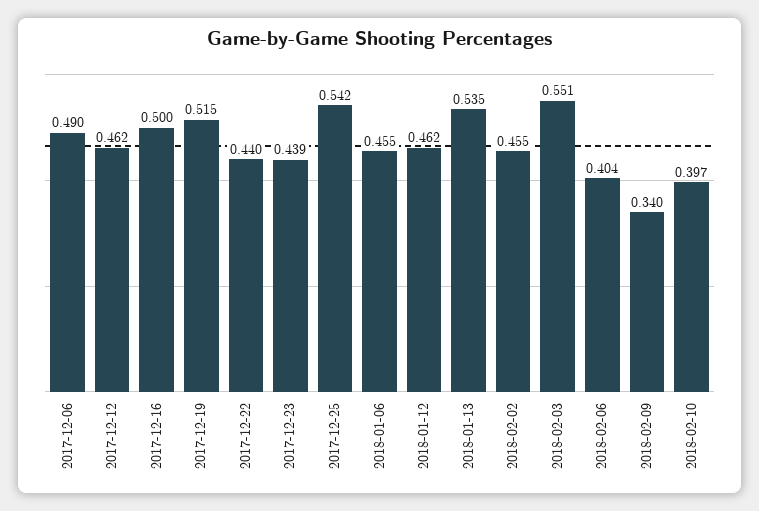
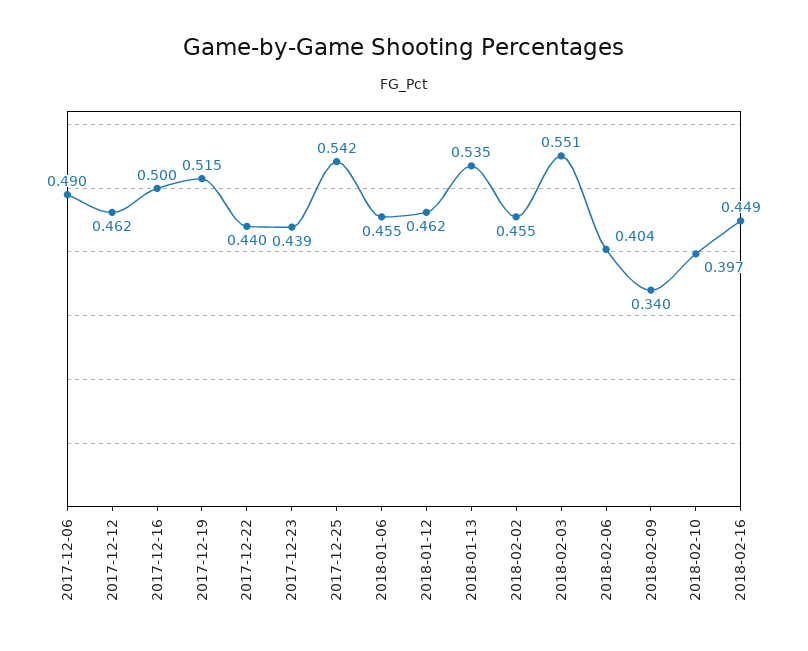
2018-02-16: none -> 0.449

